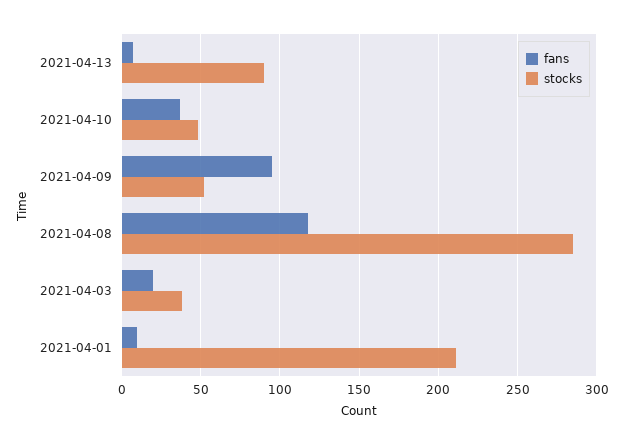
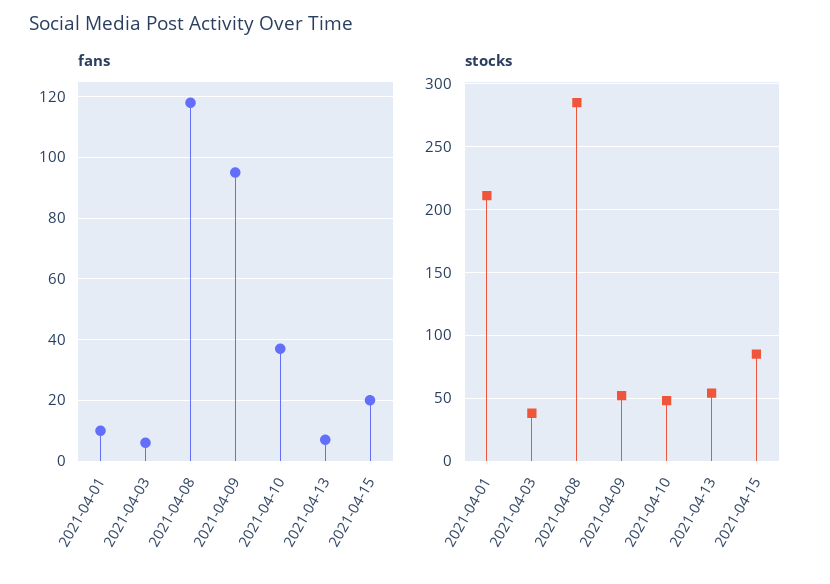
stocks, 2021-04-13: 90 -> 55
fans, 2021-04-03: 20 -> 5
fans, 2021-04-15: none -> 20
stocks, 2021-04-15: none -> 85

